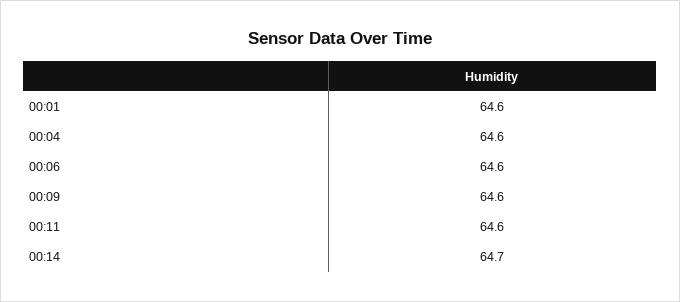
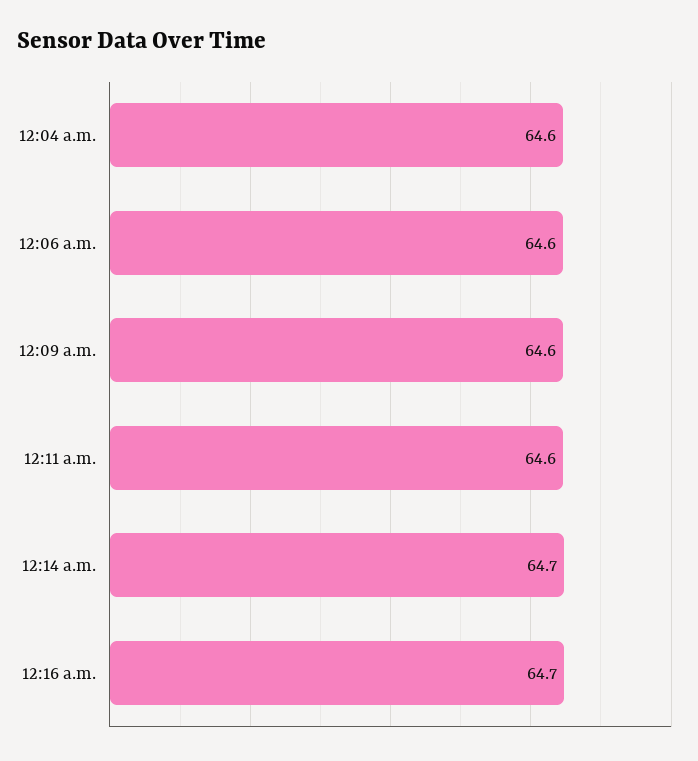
00:01: 64.6 -> none
12:16 a.m.: none -> 64.7

